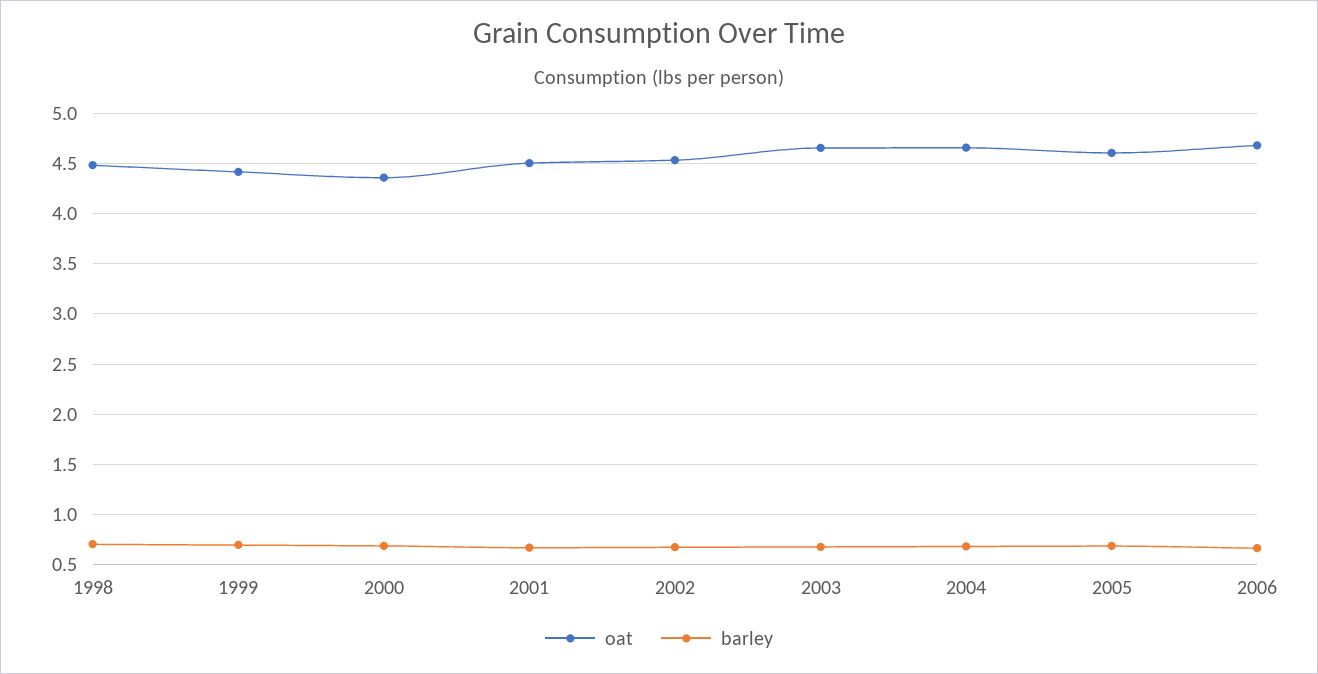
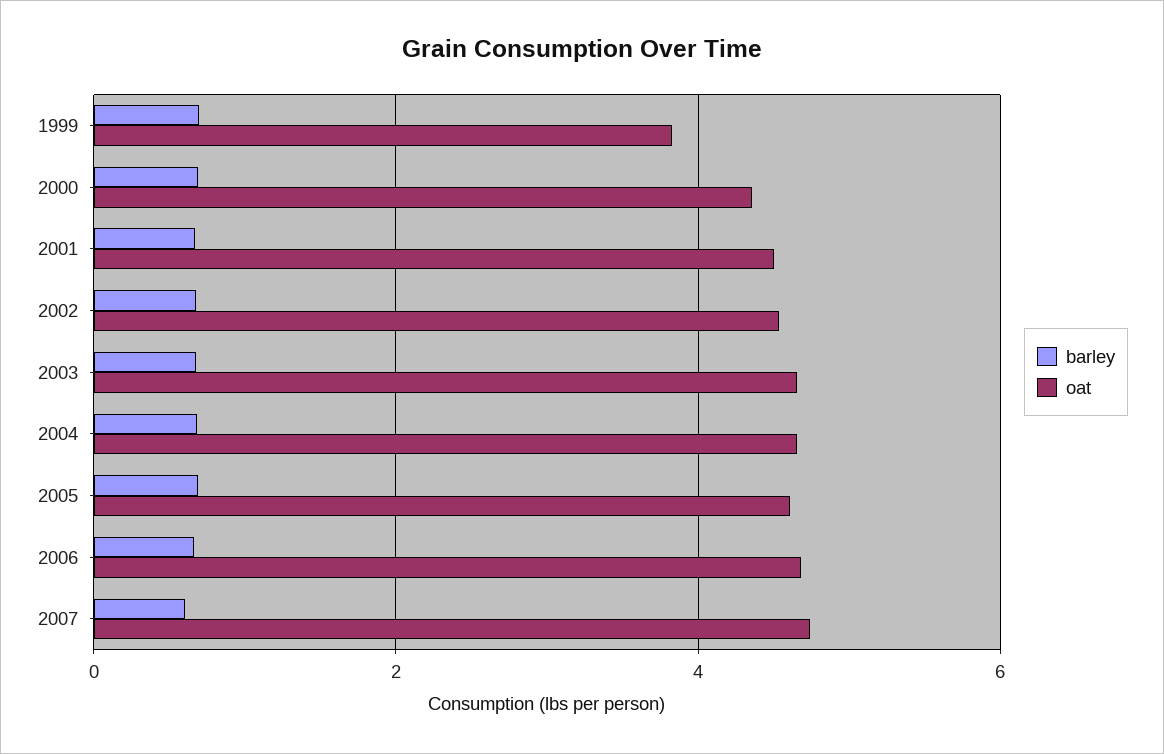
oat, 1998: 4.5 -> none
barley, 1998: 0.7 -> none
oat, 1999: 4.4 -> 3.8
barley, 2007: none -> 0.6
oat, 2007: none -> 4.8

